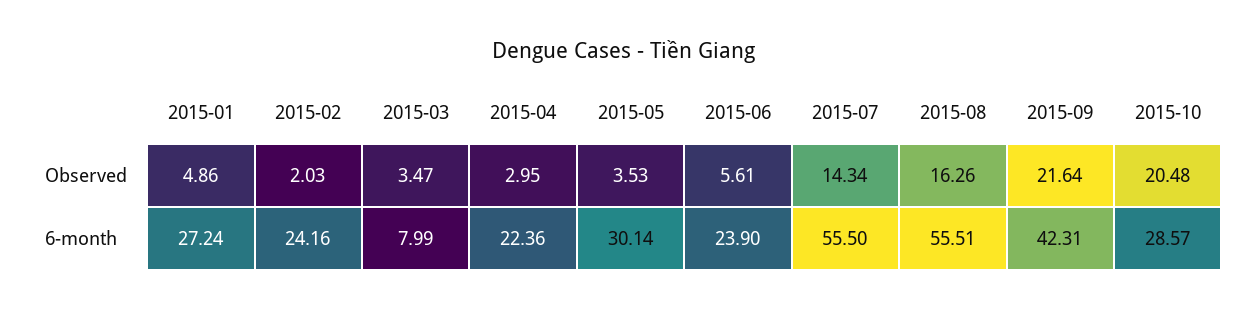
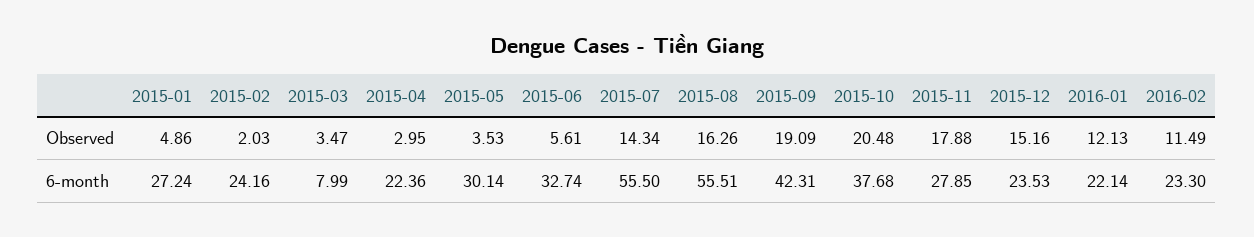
2015-09, Observed: 21.64 -> 19.09
2015-06, 6-month: 23.9 -> 32.74
2015-10, 6-month: 28.57 -> 37.68
2015-11, Observed: none -> 17.88
2015-12, Observed: none -> 15.16
2016-01, Observed: none -> 12.13
2016-02, Observed: none -> 11.49
2015-11, 6-month: none -> 27.85
2015-12, 6-month: none -> 23.53
2016-01, 6-month: none -> 22.14
2016-02, 6-month: none -> 23.3

